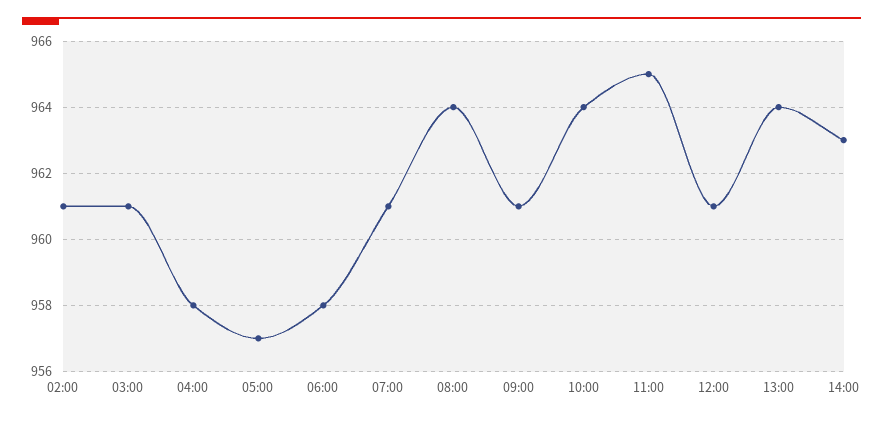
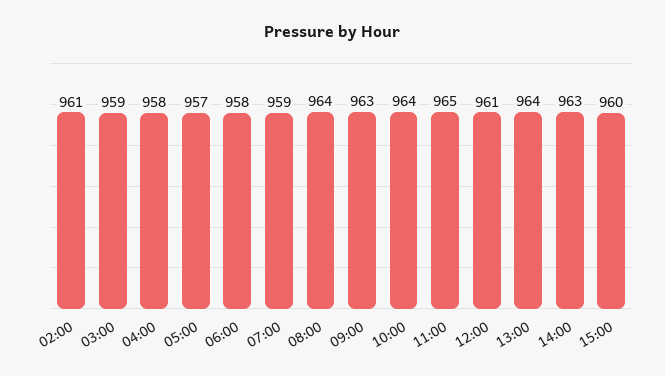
03:00: 961 -> 959
07:00: 961 -> 959
09:00: 961 -> 963
15:00: none -> 960

